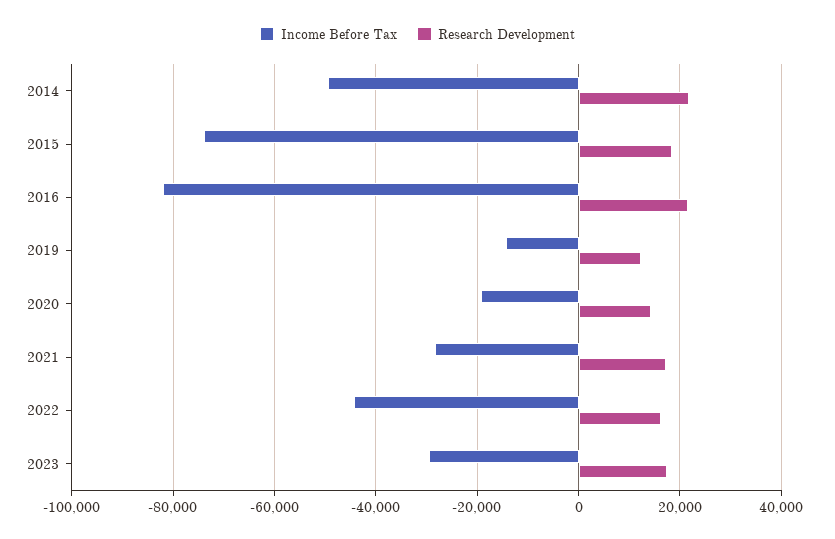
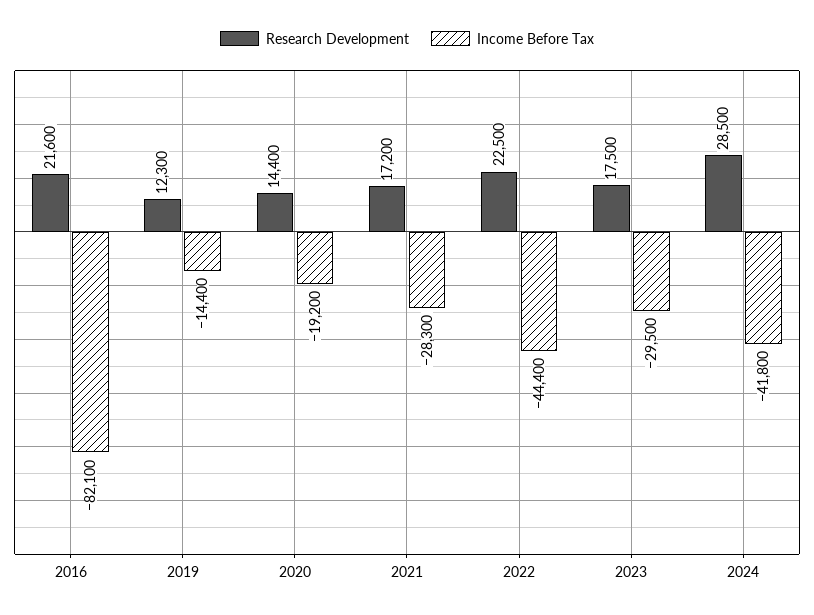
Income Before Tax, 2014: -50000 -> none
Research Development, 2014: 22000 -> none
Income Before Tax, 2015: -74000 -> none
Research Development, 2015: 18000 -> none
Research Development, 2022: 16000 -> 22500
Research Development, 2024: none -> 28500
Income Before Tax, 2024: none -> -41800

